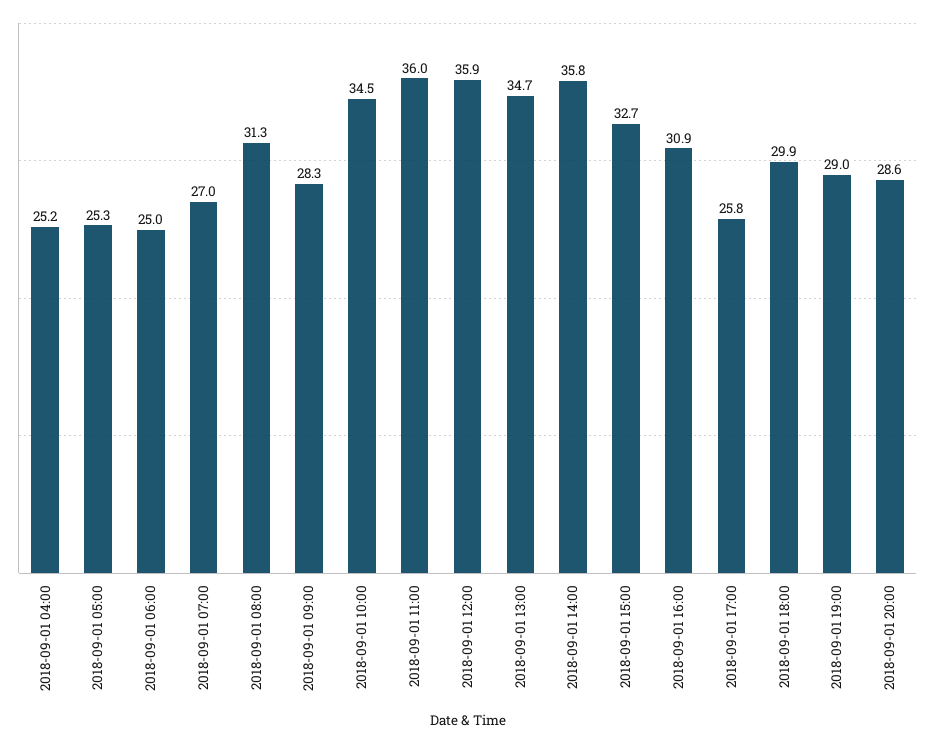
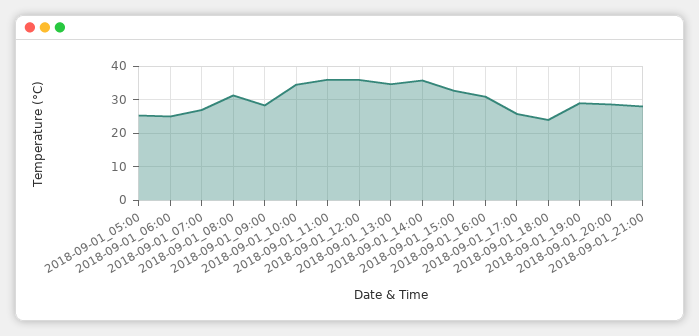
2018-09-01 04:00: 25.2 -> none
2018-09-01 18:00: 29.9 -> 24
2018-09-01_21:00: none -> 28

